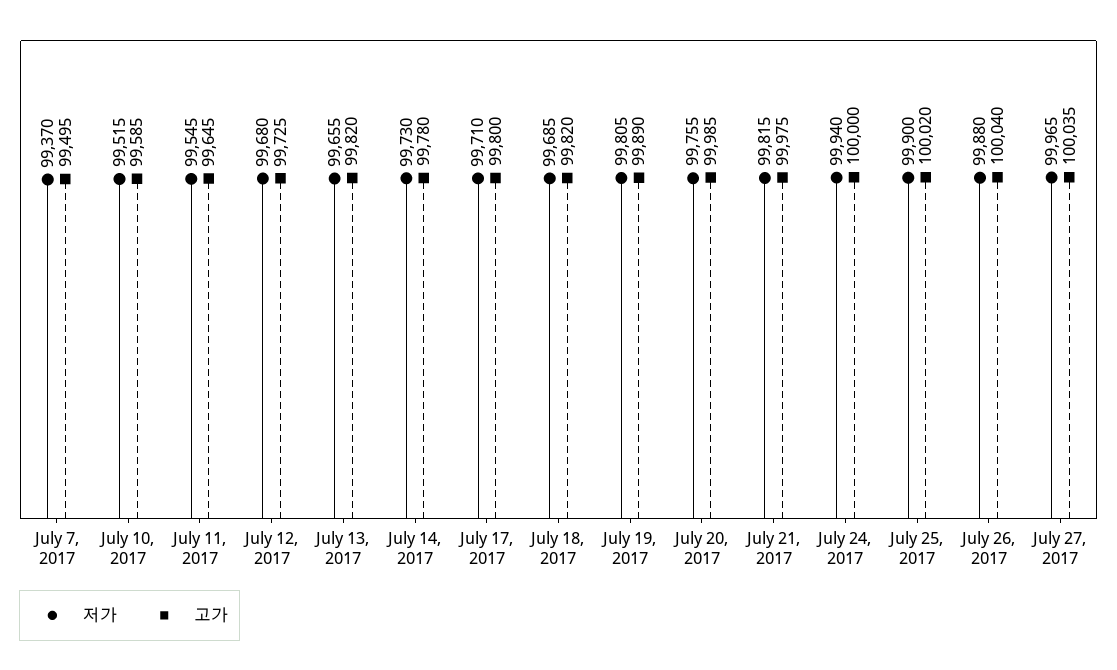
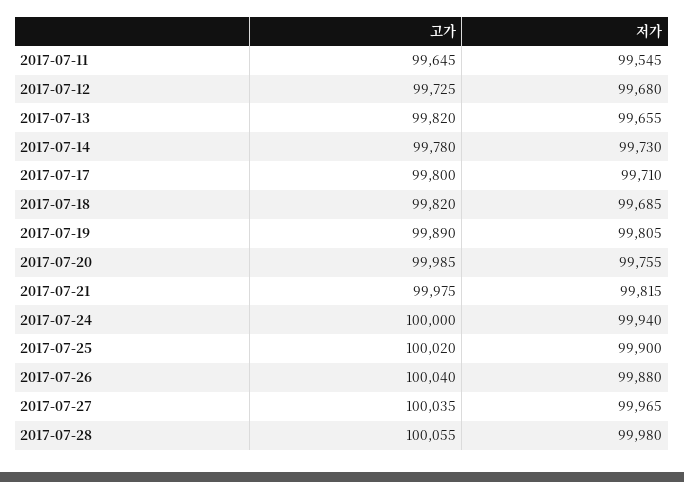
저가, July 7, 2017: 99370 -> none
고가, July 7, 2017: 99495 -> none
저가, July 10, 2017: 99515 -> none
고가, July 10, 2017: 99585 -> none
고가, 2017-07-28: none -> 100055
저가, 2017-07-28: none -> 99980

